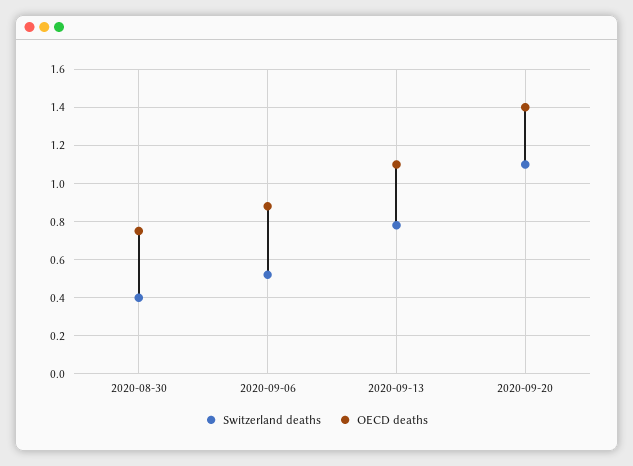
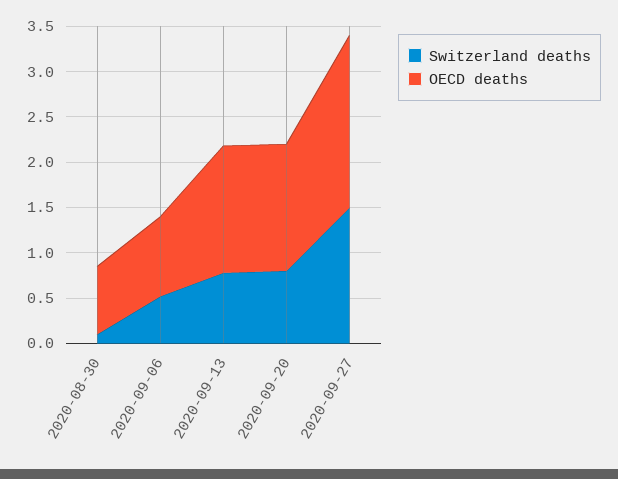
Switzerland deaths, 2020-08-30: 0.4 -> 0.1
OECD deaths, 2020-09-13: 1.1 -> 1.4
Switzerland deaths, 2020-09-20: 1.1 -> 0.8
Switzerland deaths, 2020-09-27: none -> 1.5
OECD deaths, 2020-09-27: none -> 1.9

